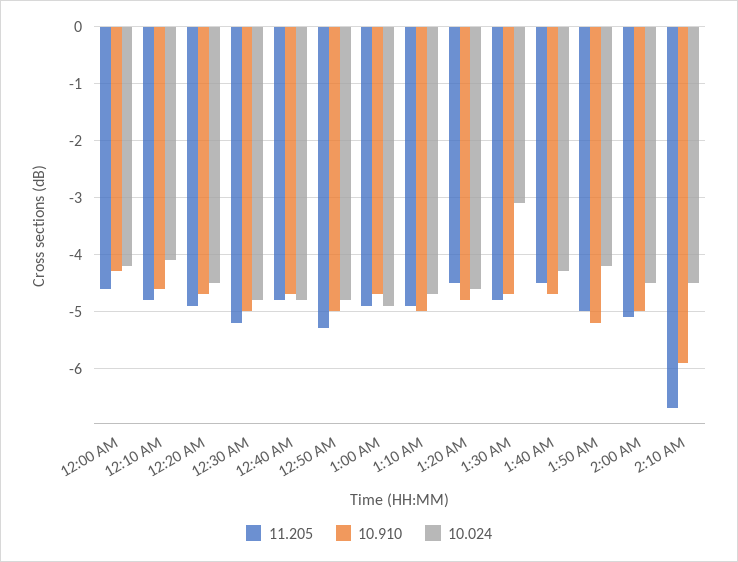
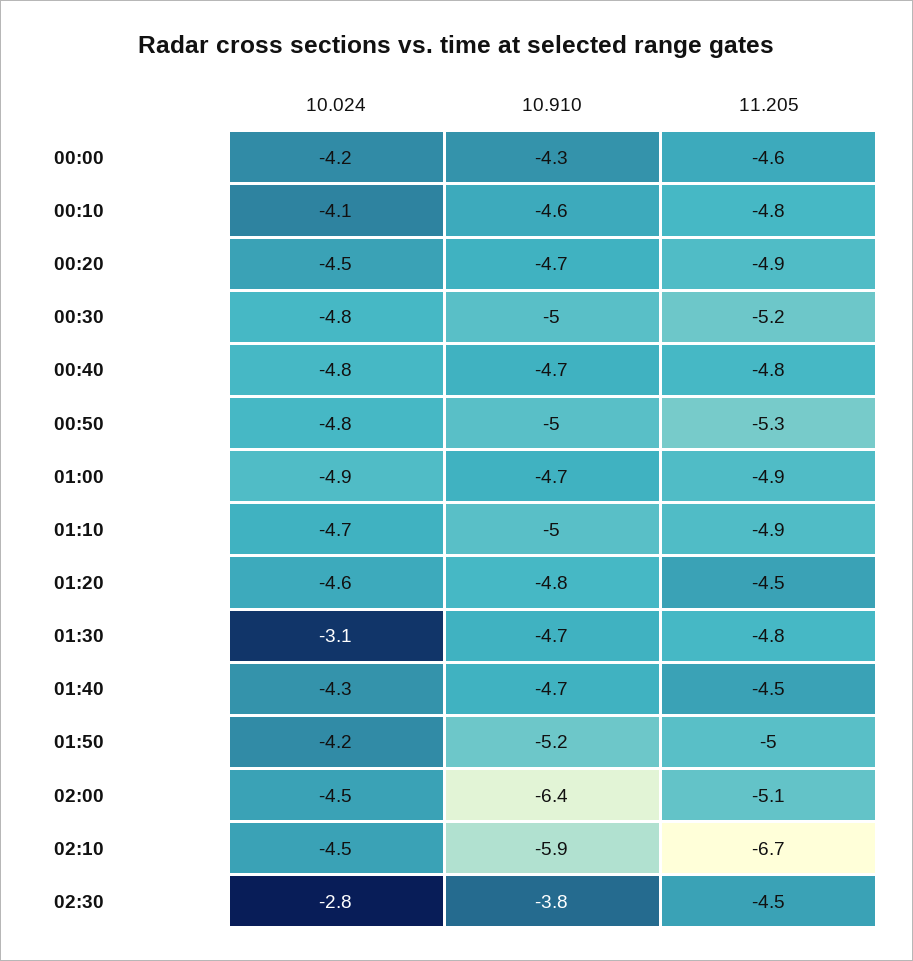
10.910, 2:00 AM: -5 -> -6.4
10.024, 02:30: none -> -2.8
10.910, 02:30: none -> -3.8
11.205, 02:30: none -> -4.5

